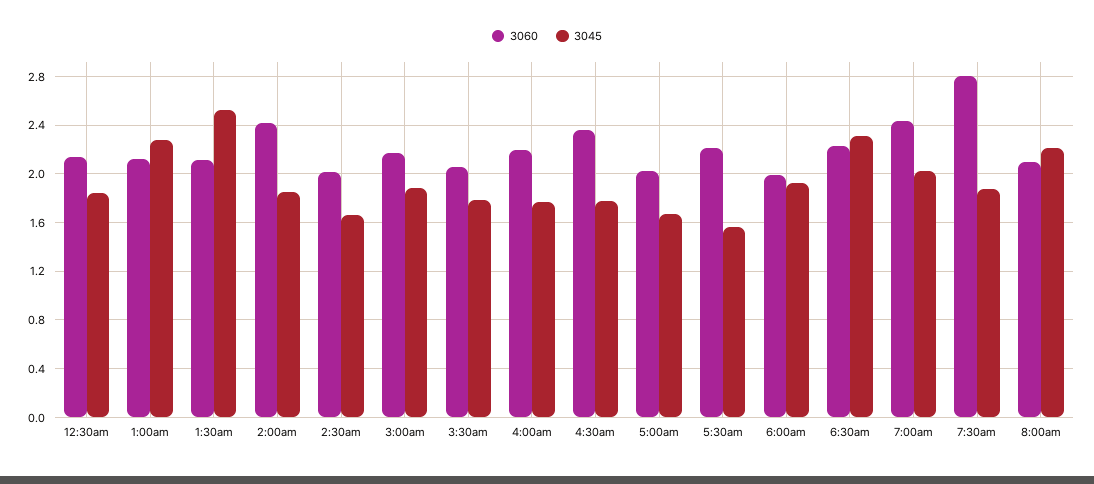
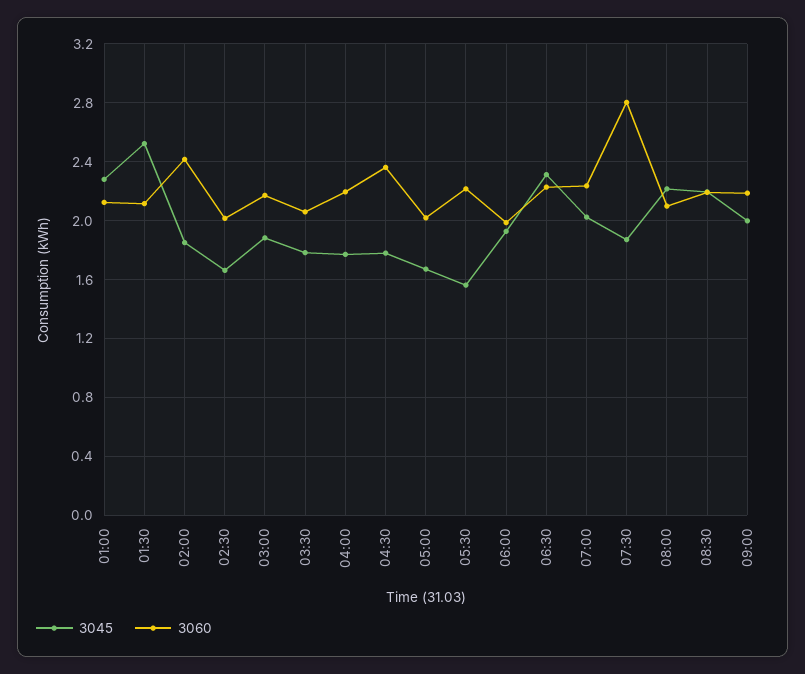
3060, 12:30am: 2.15 -> none
3045, 12:30am: 1.85 -> none
3060, 7:00am: 2.45 -> 2.25
3045, 08:30: none -> 2.2
3060, 08:30: none -> 2.2
3045, 09:00: none -> 2
3060, 09:00: none -> 2.2

